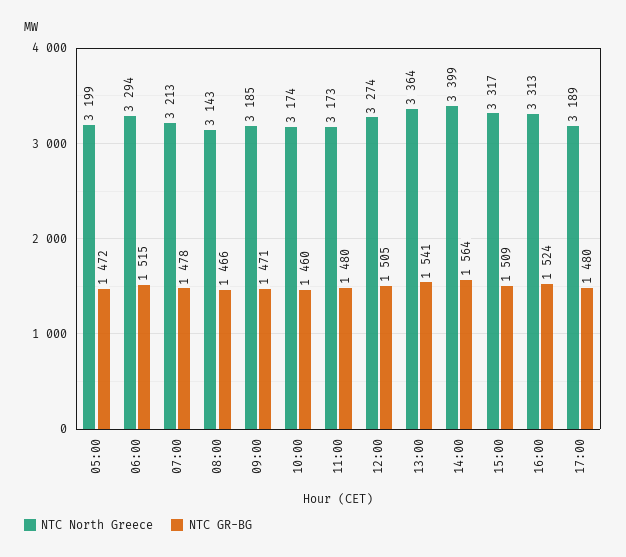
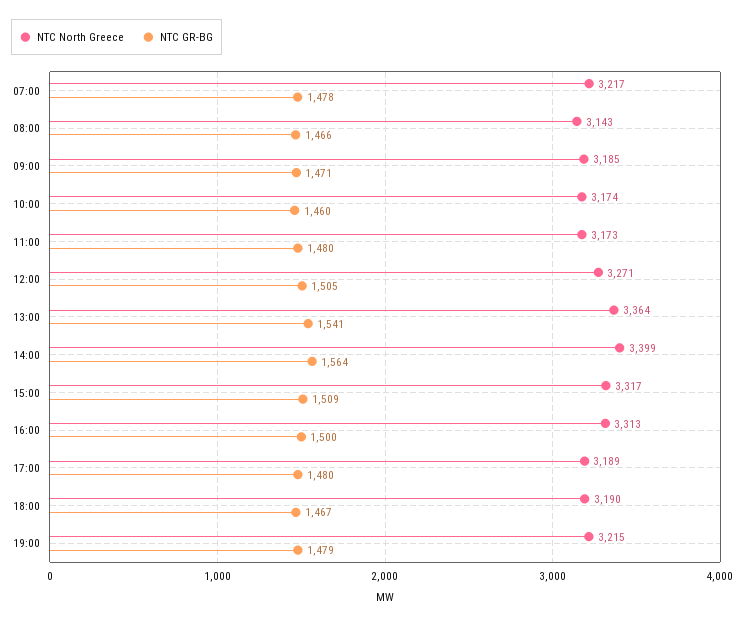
NTC North Greece, 05:00: 3199 -> none
NTC GR-BG, 05:00: 1472 -> none
NTC North Greece, 06:00: 3294 -> none
NTC GR-BG, 06:00: 1515 -> none
NTC North Greece, 07:00: 3213 -> 3217
NTC North Greece, 12:00: 3274 -> 3271
NTC GR-BG, 16:00: 1524 -> 1500
NTC North Greece, 18:00: none -> 3190
NTC GR-BG, 18:00: none -> 1467
NTC North Greece, 19:00: none -> 3215
NTC GR-BG, 19:00: none -> 1479

